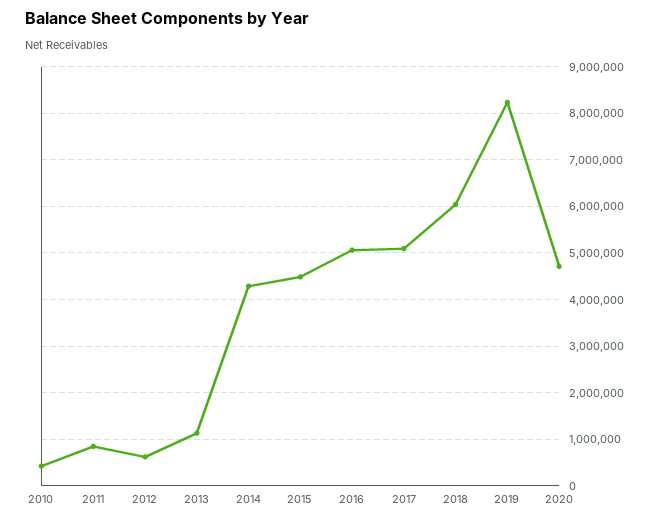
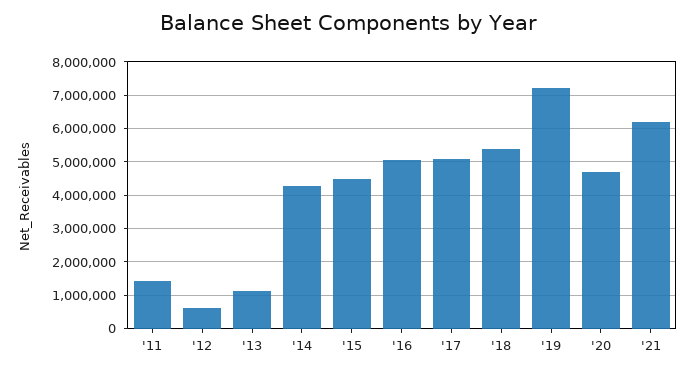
2010: 400000 -> none
2011: 800000 -> 1400000
2018: 6000000 -> 5400000
2019: 8200000 -> 7200000
'21: none -> 6200000

